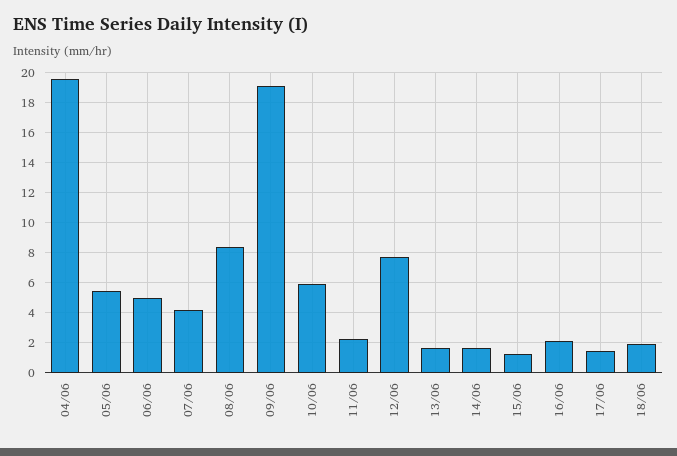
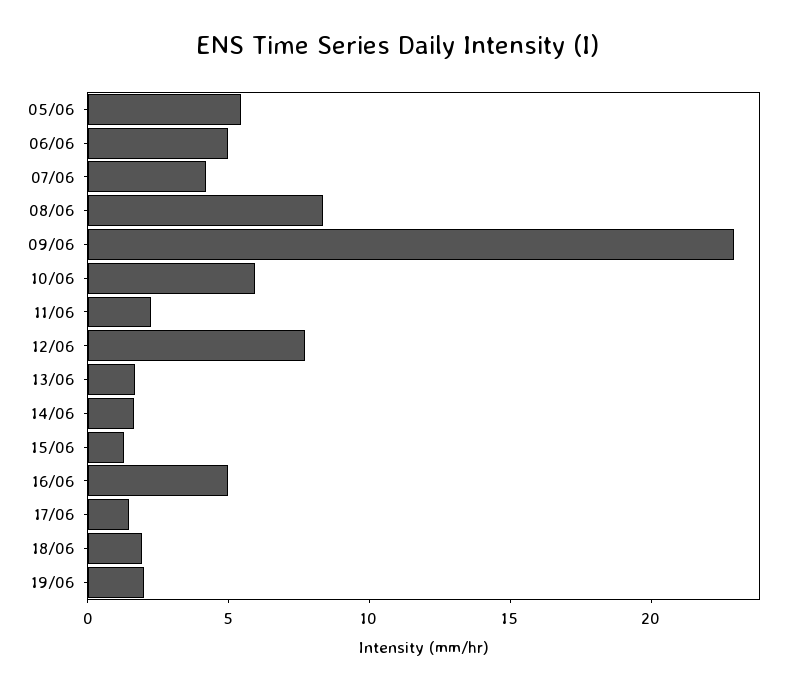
04/06: 19.5 -> none
09/06: 19 -> 23
16/06: 2 -> 5
19/06: none -> 2

